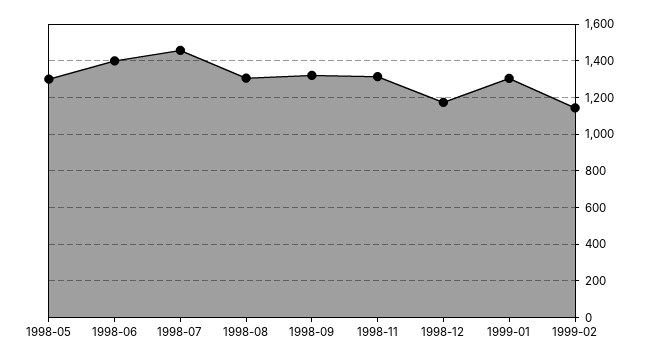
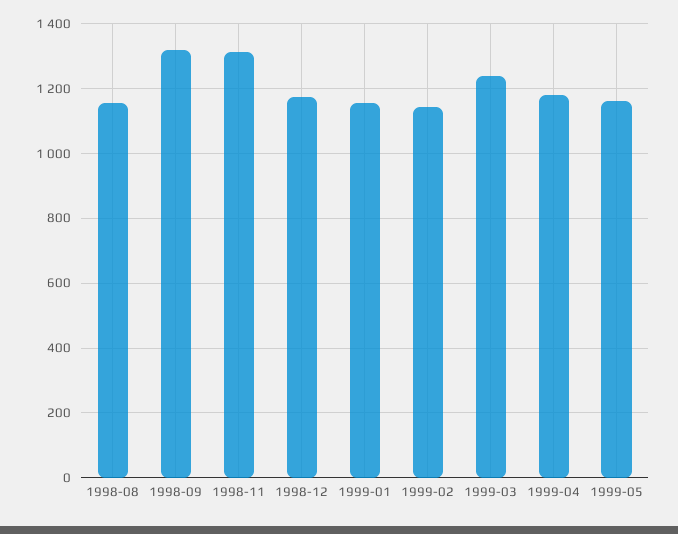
1998-05: 1300 -> none
1998-06: 1400 -> none
1998-07: 1450 -> none
1998-08: 1300 -> 1160
1999-01: 1300 -> 1160
1999-03: none -> 1240
1999-04: none -> 1180
1999-05: none -> 1160

